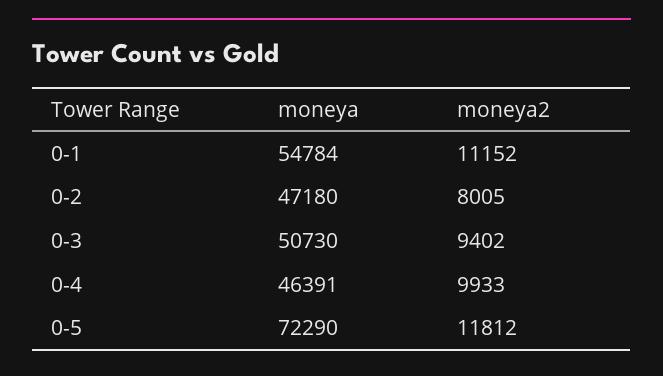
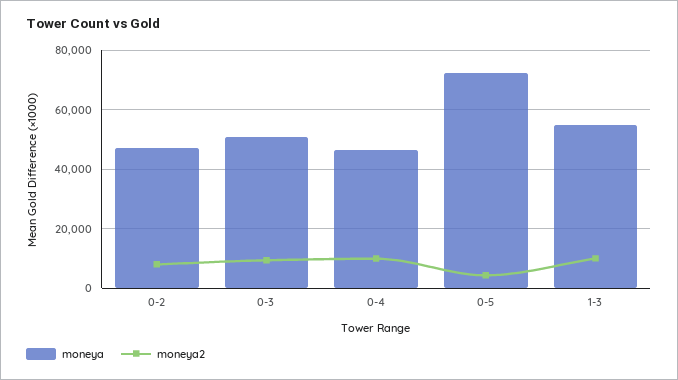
moneya, 0-1: 54784 -> none
moneya2, 0-1: 11152 -> none
moneya2, 0-5: 11812 -> 5000
moneya, 1-3: none -> 55000
moneya2, 1-3: none -> 10000

